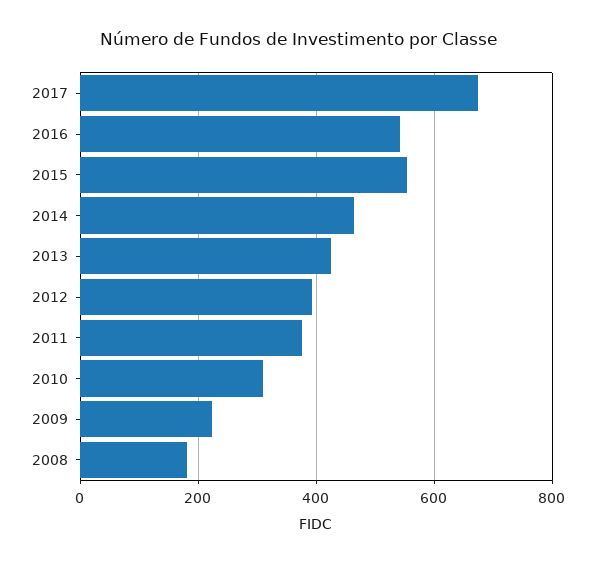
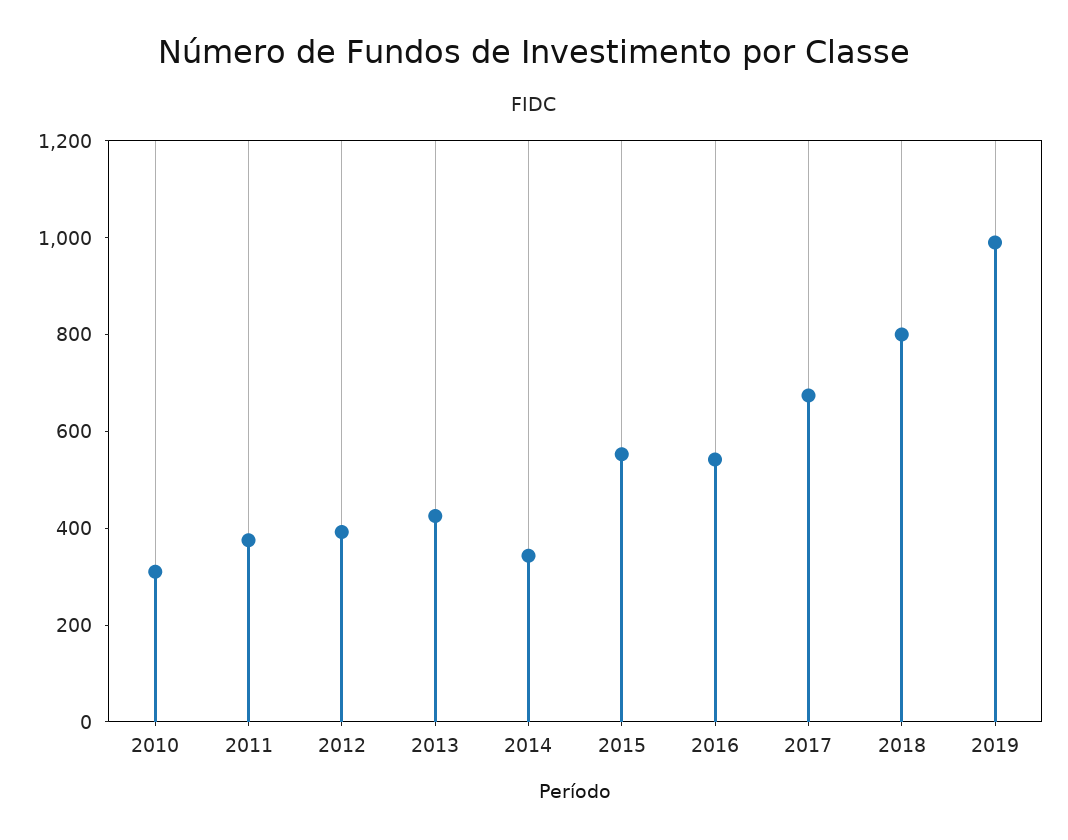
2014: 460 -> 350
2009: 220 -> none
2008: 180 -> none
2018: none -> 800
2019: none -> 1000

